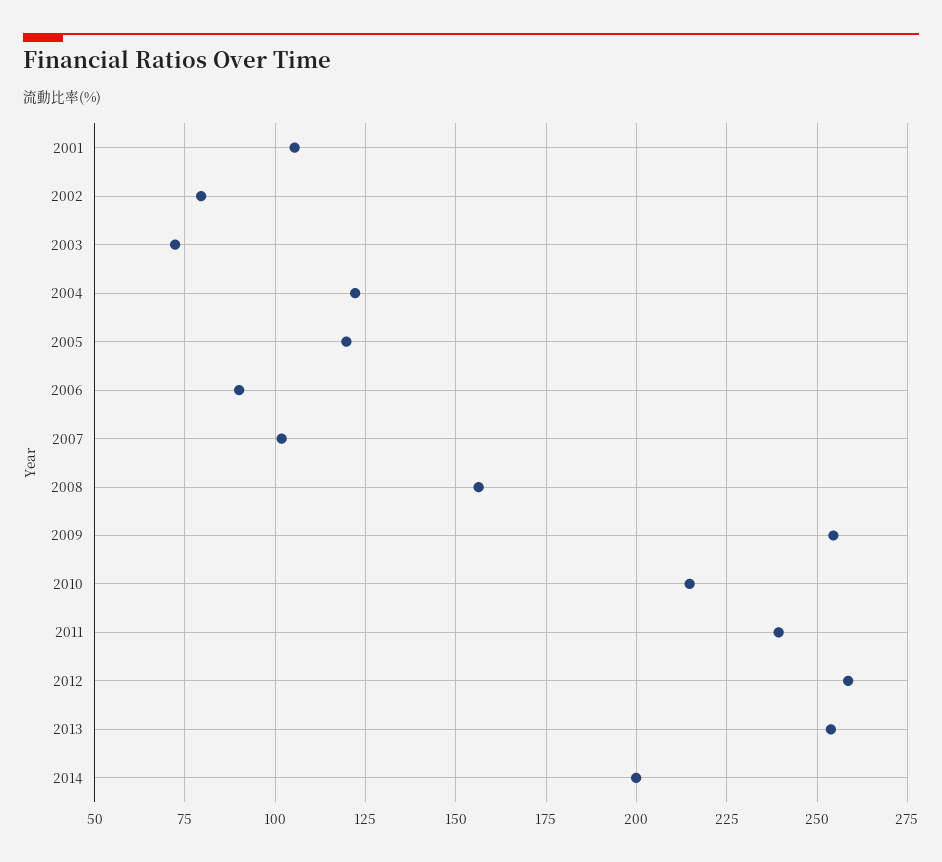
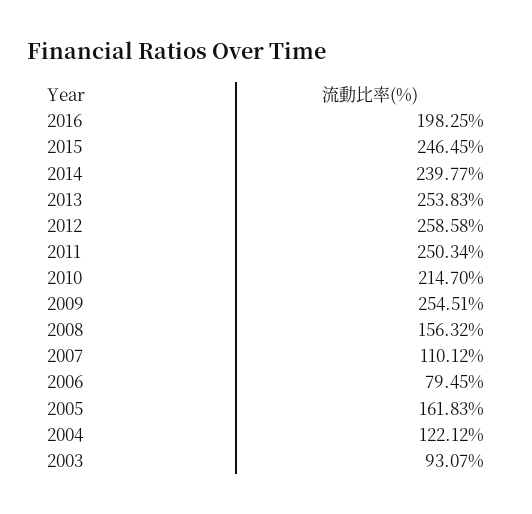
2001: 105 -> none
2002: 80 -> none
2003: 72.5 -> 93.07
2005: 120 -> 161.83
2006: 90 -> 79.45
2007: 102.5 -> 110.12
2011: 240 -> 250.34
2014: 200 -> 239.77
2016: none -> 198.25
2015: none -> 246.45

